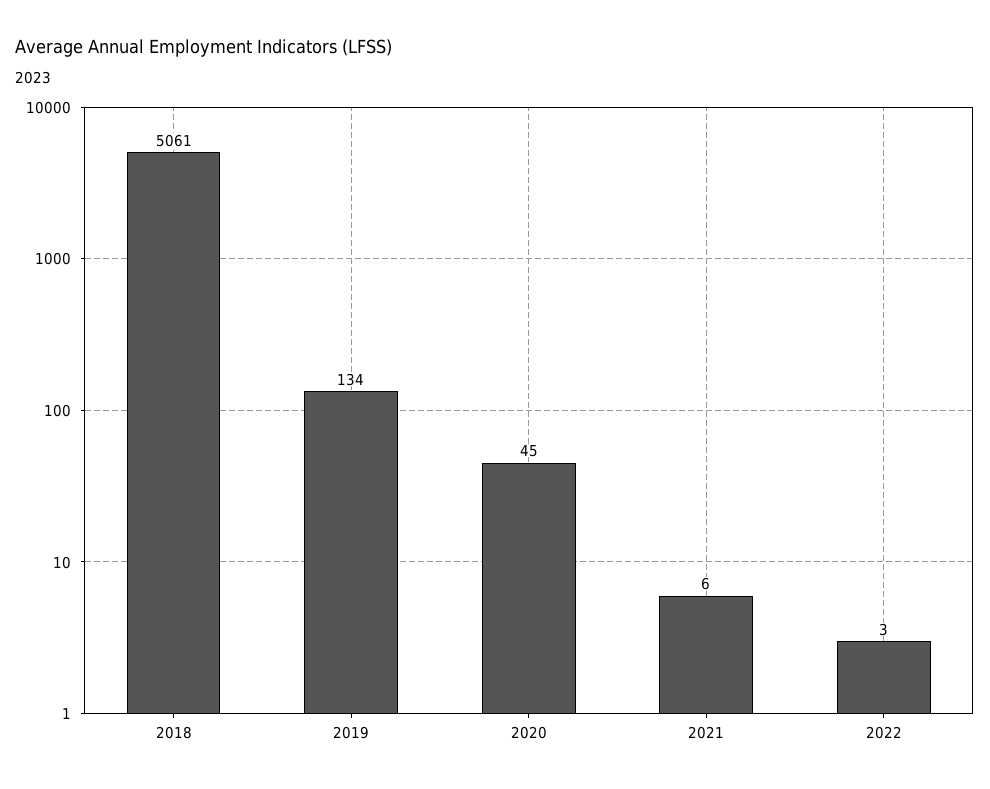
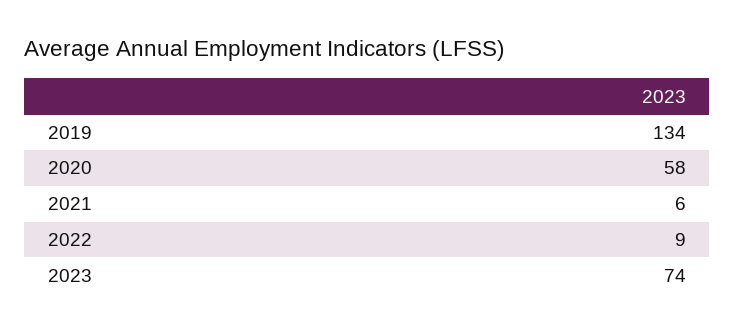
2018: 5061 -> none
2020: 45 -> 58
2022: 3 -> 9
2023: none -> 74

